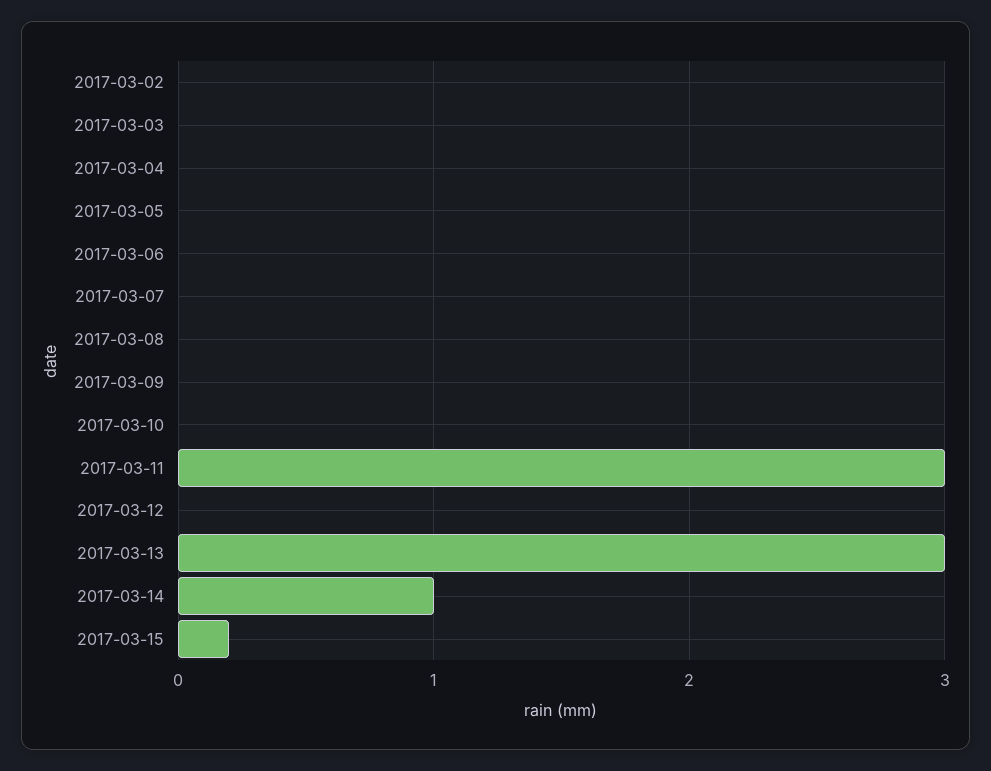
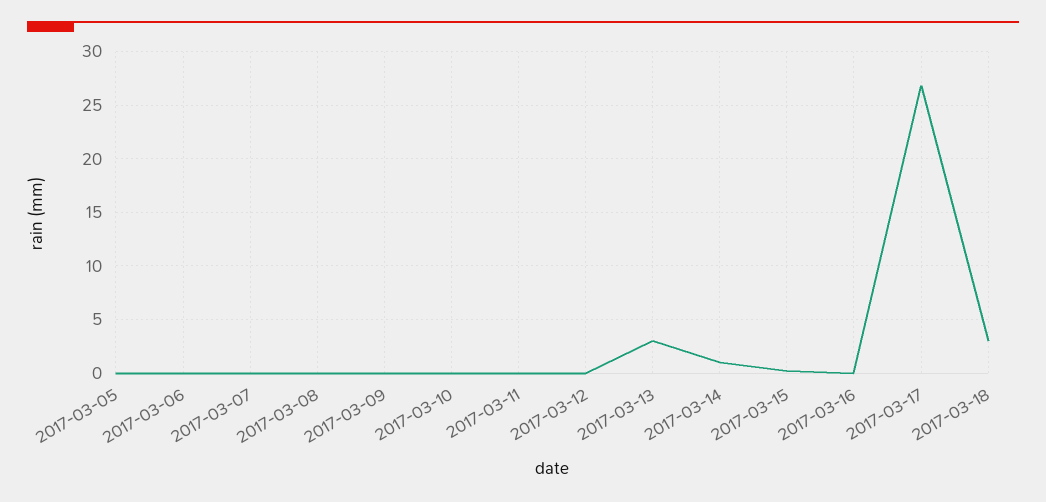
2017-03-02: 0 -> none
2017-03-03: 0 -> none
2017-03-04: 0 -> none
2017-03-11: 3 -> 0
2017-03-16: none -> 0
2017-03-17: none -> 27
2017-03-18: none -> 3

